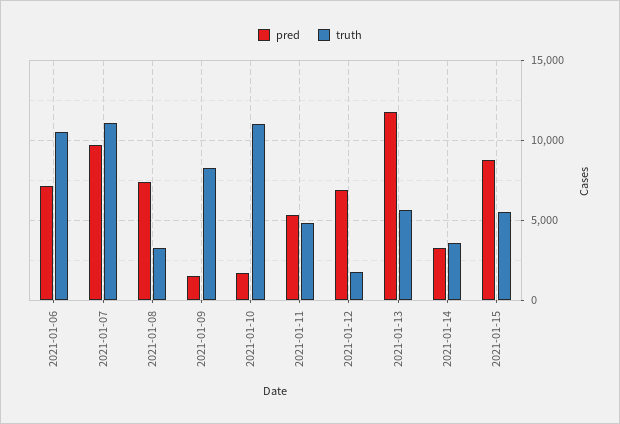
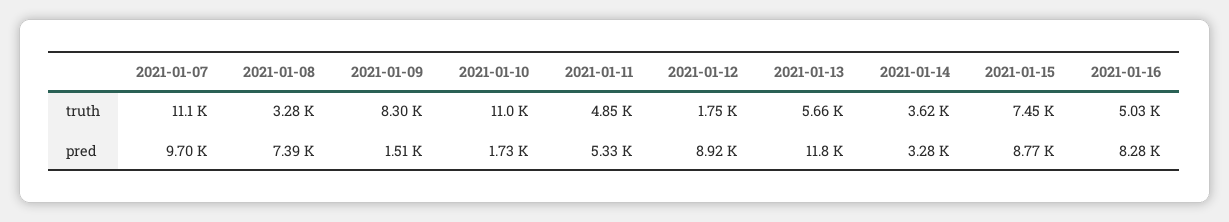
pred, 2021-01-06: 7000 -> none
truth, 2021-01-06: 10500 -> none
pred, 2021-01-12: 7000 -> 8920
truth, 2021-01-15: 5500 -> 7450
truth, 2021-01-16: none -> 5030
pred, 2021-01-16: none -> 8280

